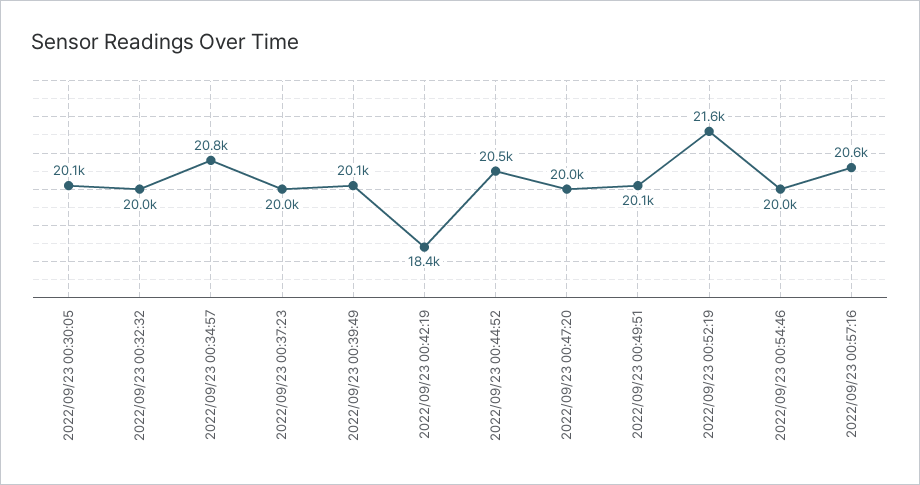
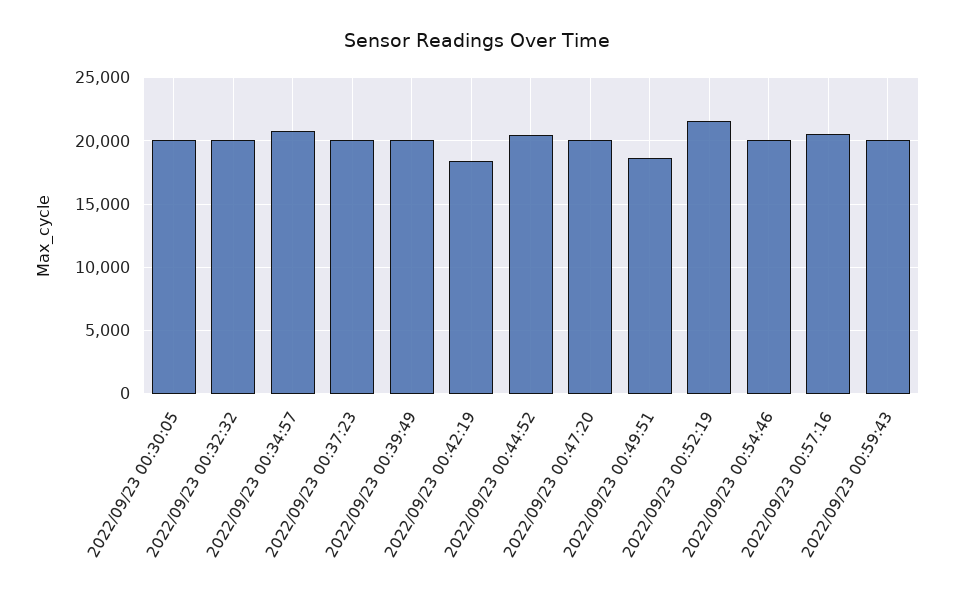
2022/09/23 00:49:51: 20100 -> 18500
2022/09/23 00:59:43: none -> 20000

